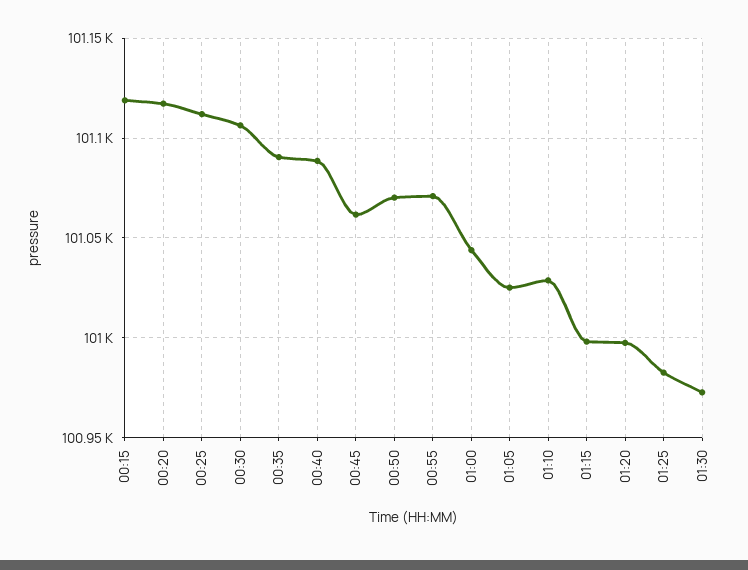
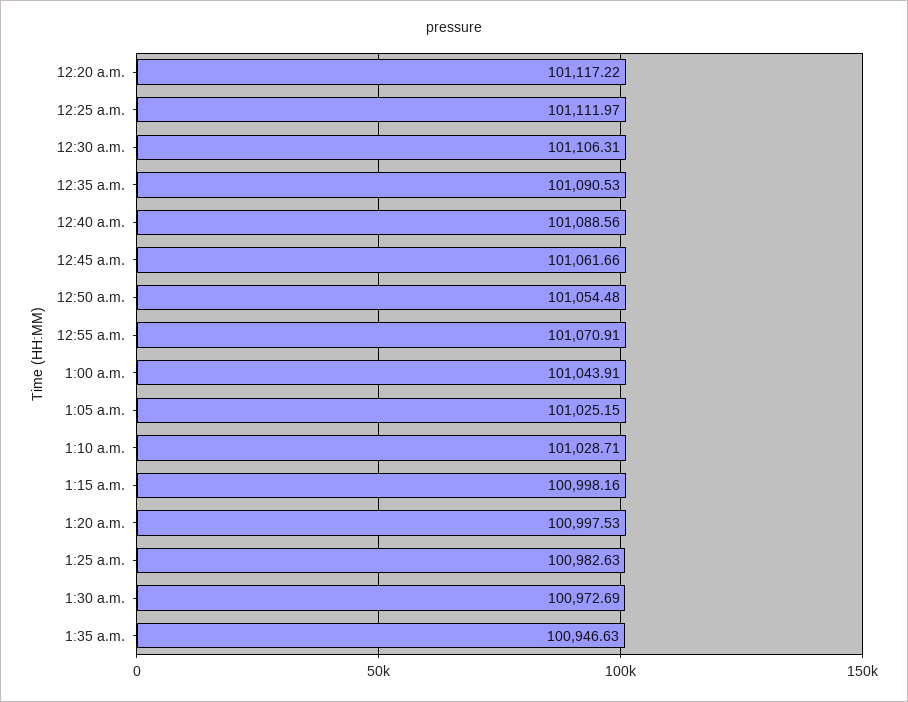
00:15: 101120 -> none
00:50: 101070 -> 101054.48
1:35 a.m.: none -> 100946.63

